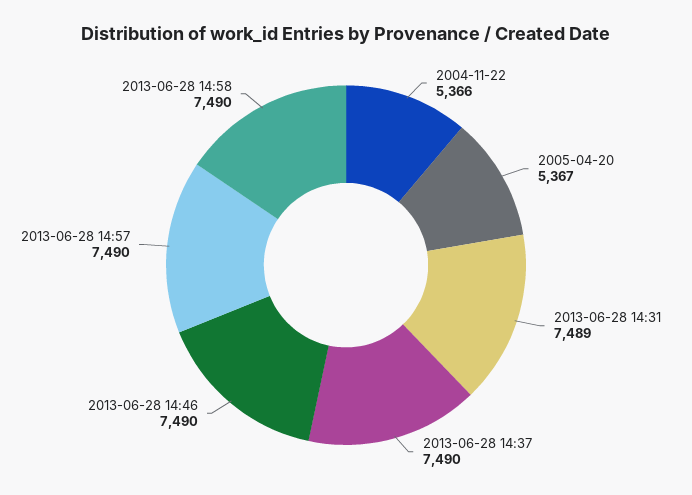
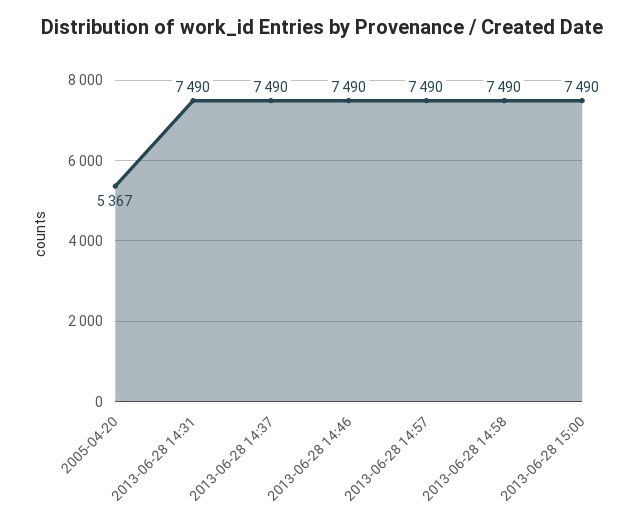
2004-11-22: 5366 -> none
2013-06-28 14:31: 7489 -> 7490
2013-06-28 15:00: none -> 7490

